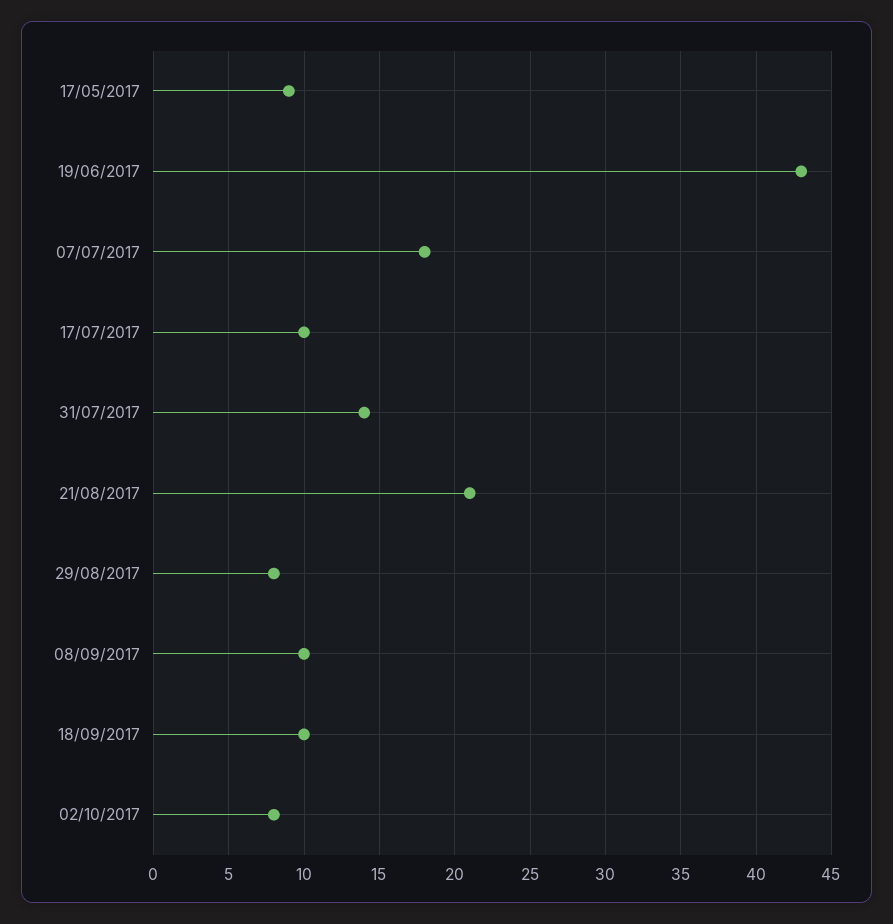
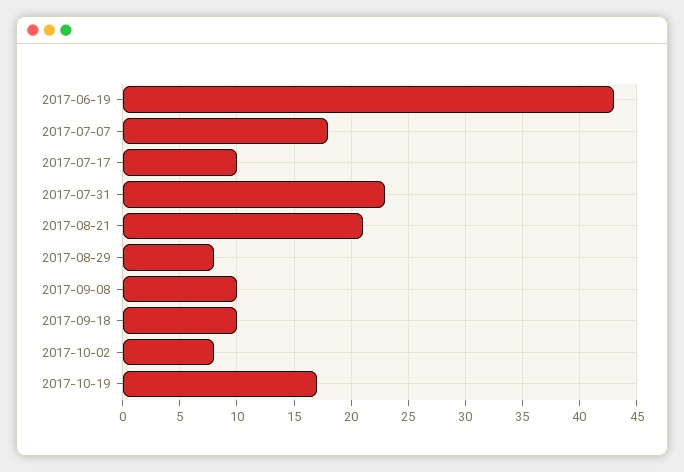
17/05/2017: 9 -> none
31/07/2017: 14 -> 23
2017-10-19: none -> 17

